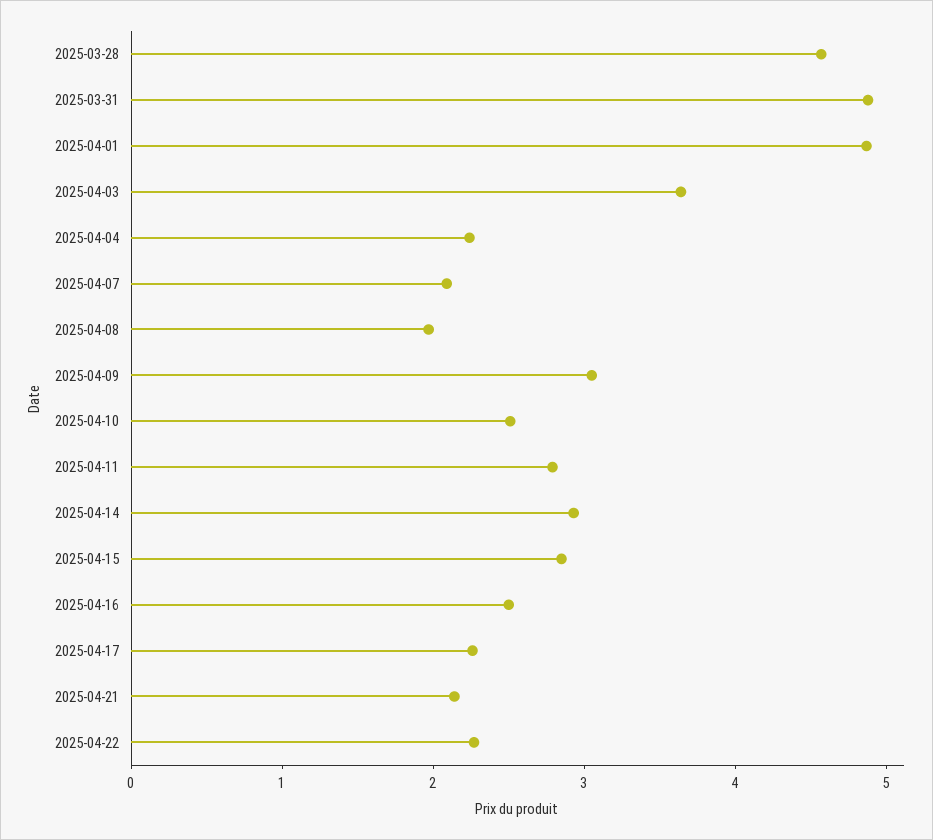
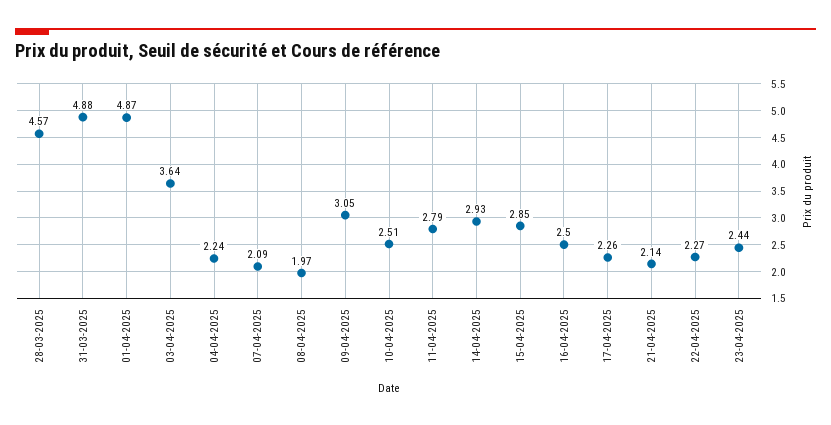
23-04-2025: none -> 2.44

